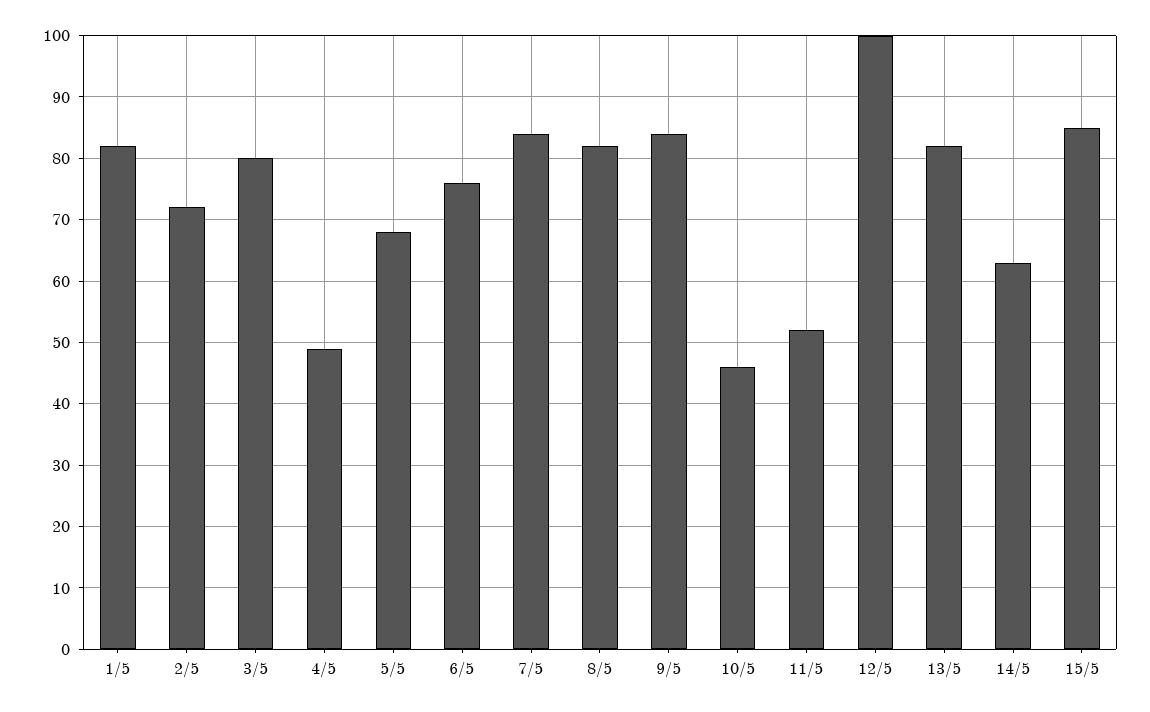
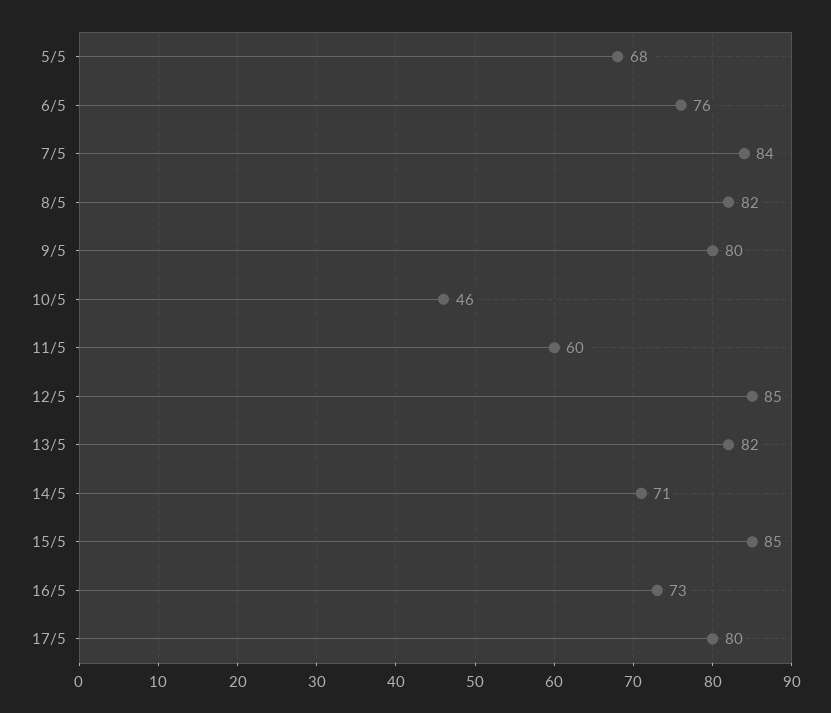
1/5: 82 -> none
2/5: 72 -> none
3/5: 80 -> none
4/5: 49 -> none
9/5: 84 -> 80
11/5: 52 -> 60
12/5: 100 -> 85
14/5: 63 -> 71
16/5: none -> 73
17/5: none -> 80

